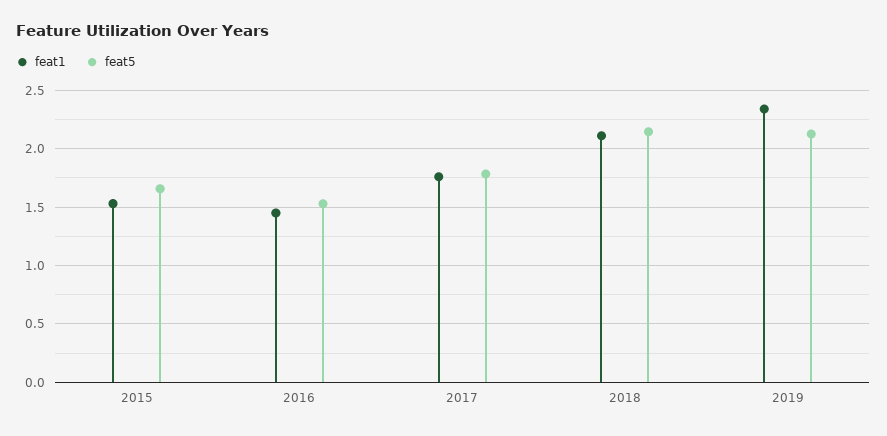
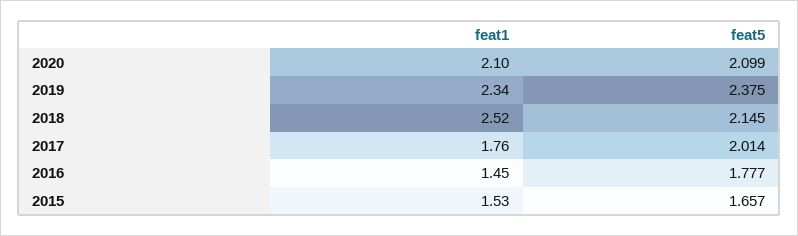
feat5, 2016: 1.5 -> 1.777
feat5, 2017: 1.8 -> 2.014
feat1, 2018: 2.1 -> 2.52
feat5, 2019: 2.1 -> 2.375
feat1, 2020: none -> 2.1
feat5, 2020: none -> 2.099

